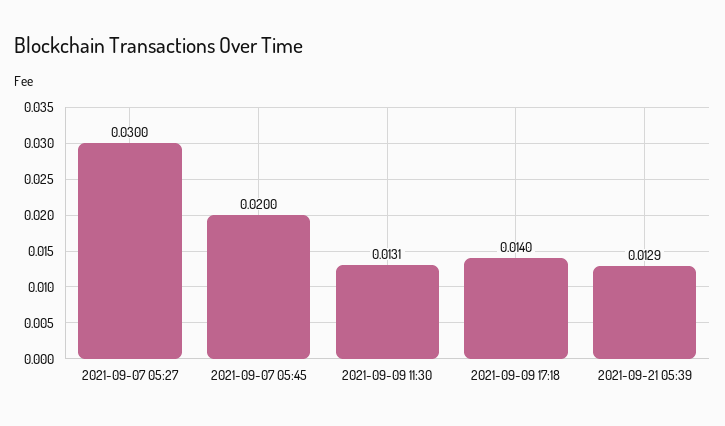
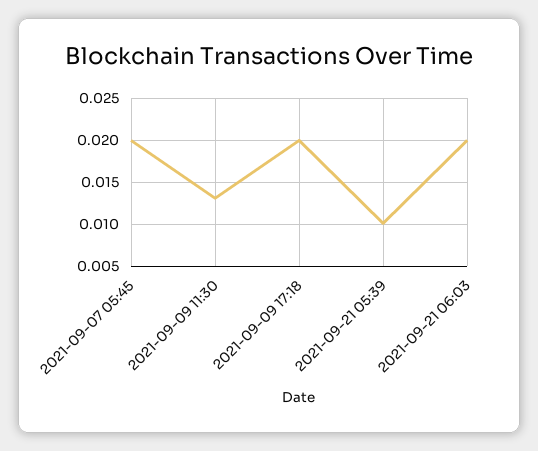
2021-09-07 05:27: 0.03 -> none
2021-09-09 17:18: 0.014 -> 0.02
2021-09-21 05:39: 0.0129 -> 0.01
2021-09-21 06:03: none -> 0.02

